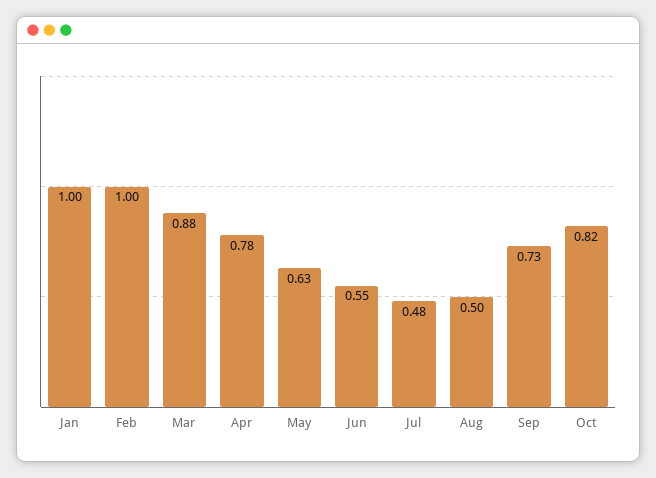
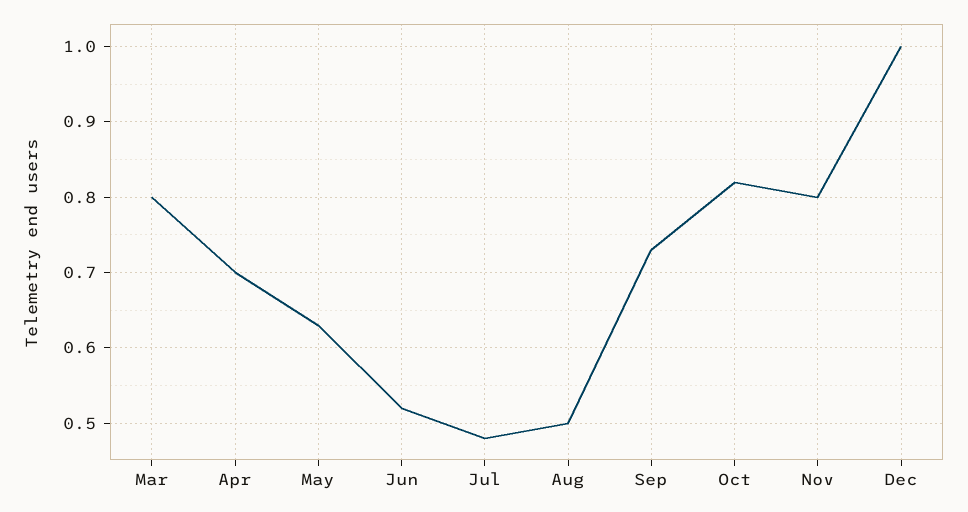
Jan: 1 -> none
Feb: 1 -> none
Mar: 0.88 -> 0.8
Apr: 0.78 -> 0.7
Jun: 0.55 -> 0.52
Nov: none -> 0.8
Dec: none -> 1

